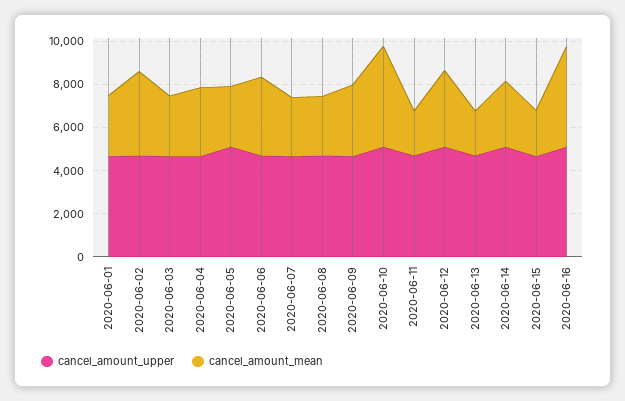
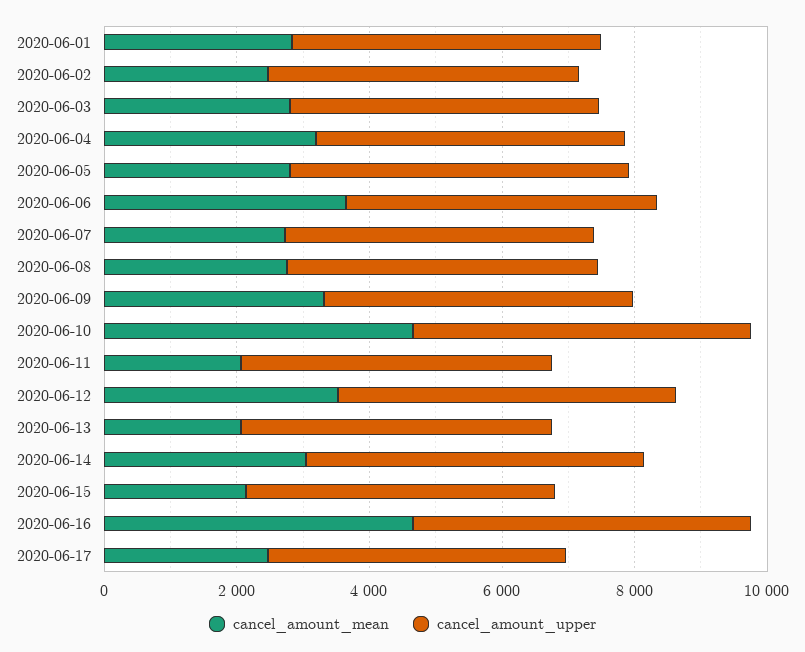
cancel_amount_mean, 2020-06-02: 4000 -> 2500
cancel_amount_mean, 2020-06-17: none -> 2500
cancel_amount_upper, 2020-06-17: none -> 4500

